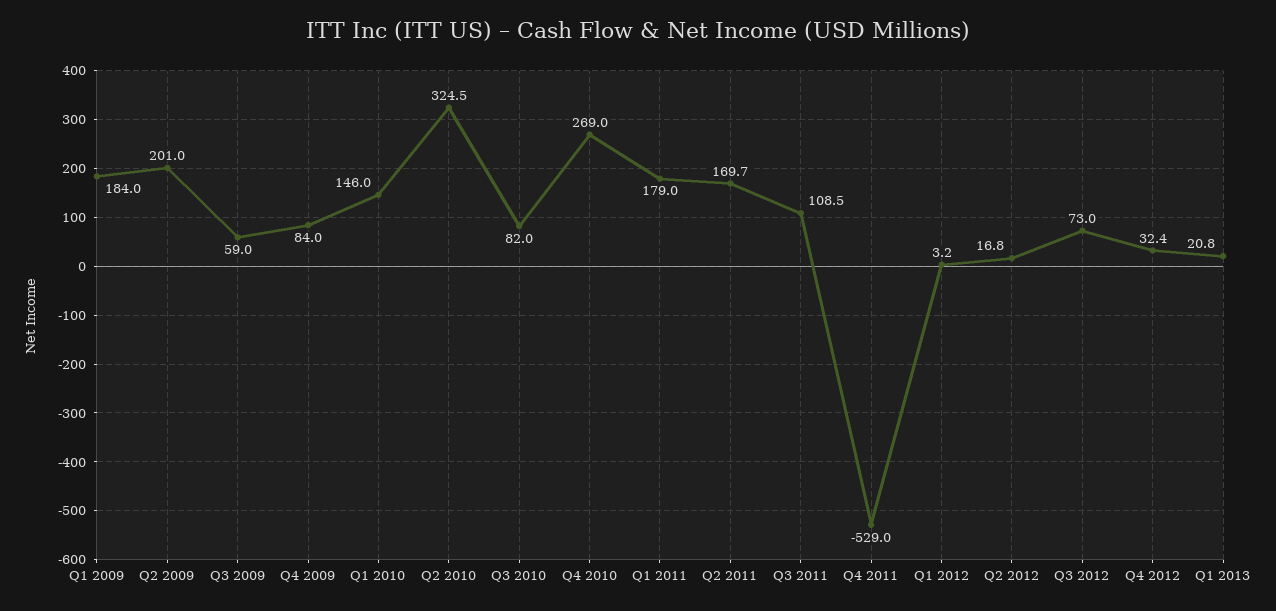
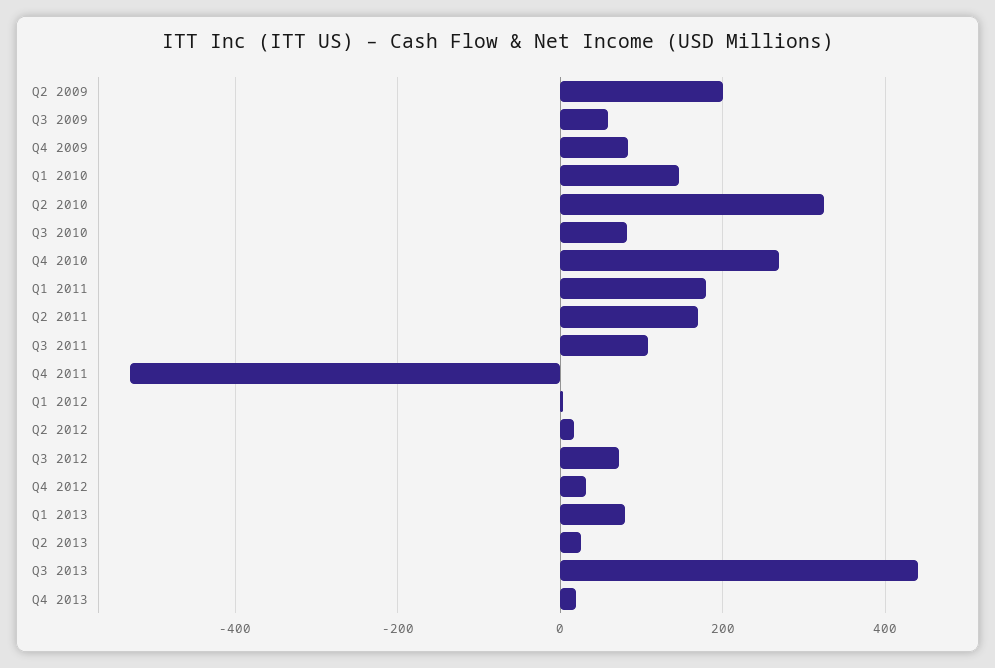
Q1 2009: 184 -> none
Q1 2013: 20.8 -> 80
Q2 2013: none -> 20
Q3 2013: none -> 440
Q4 2013: none -> 20

